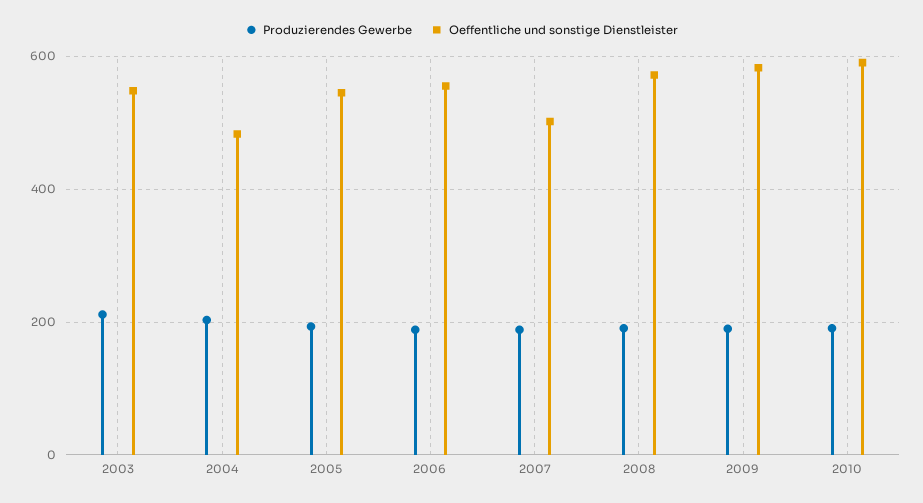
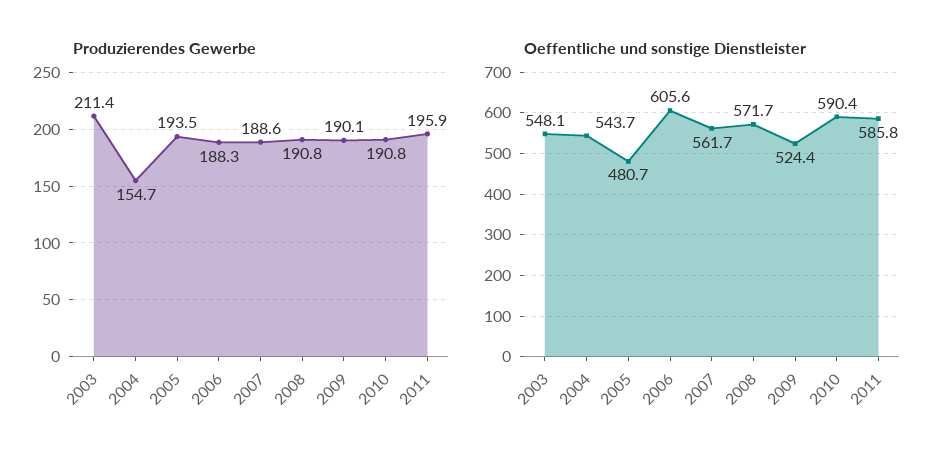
Produzierendes Gewerbe, 2004: 200 -> 154.7
Oeffentliche und sonstige Dienstleister, 2004: 480 -> 543.7
Oeffentliche und sonstige Dienstleister, 2005: 540 -> 480.7
Oeffentliche und sonstige Dienstleister, 2006: 560 -> 605.6
Oeffentliche und sonstige Dienstleister, 2007: 500 -> 561.7
Oeffentliche und sonstige Dienstleister, 2009: 580 -> 524.4
Produzierendes Gewerbe, 2011: none -> 195.9
Oeffentliche und sonstige Dienstleister, 2011: none -> 585.8

